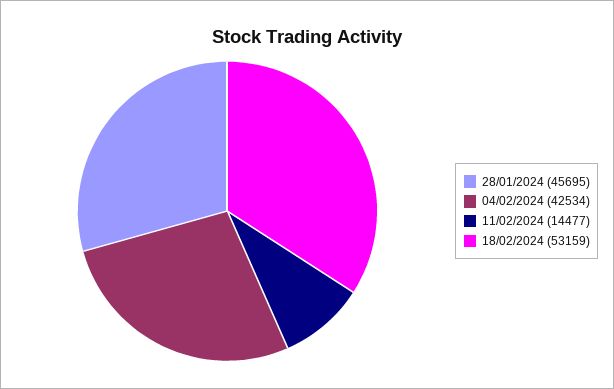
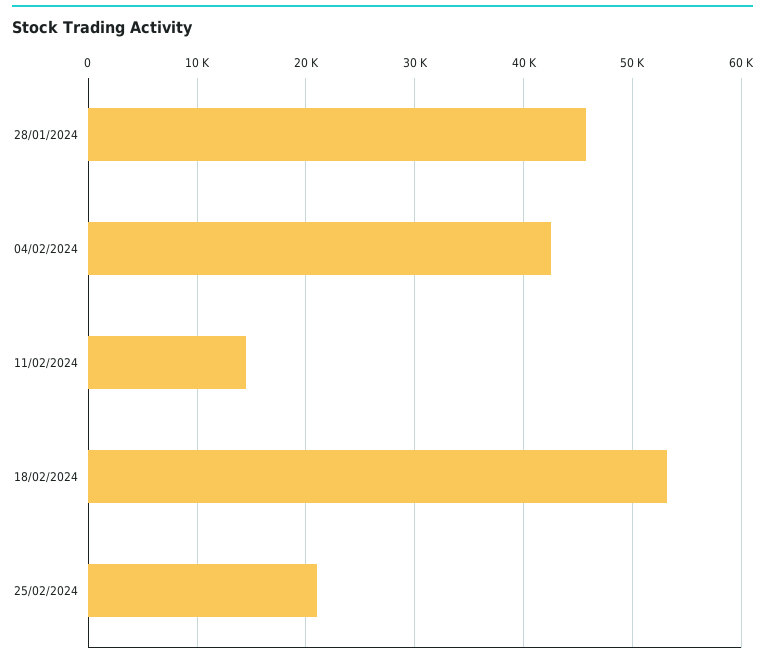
25/02/2024: none -> 21000

